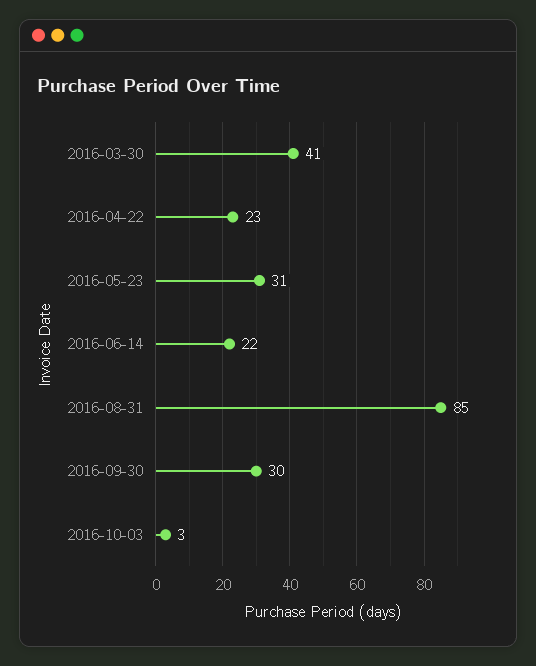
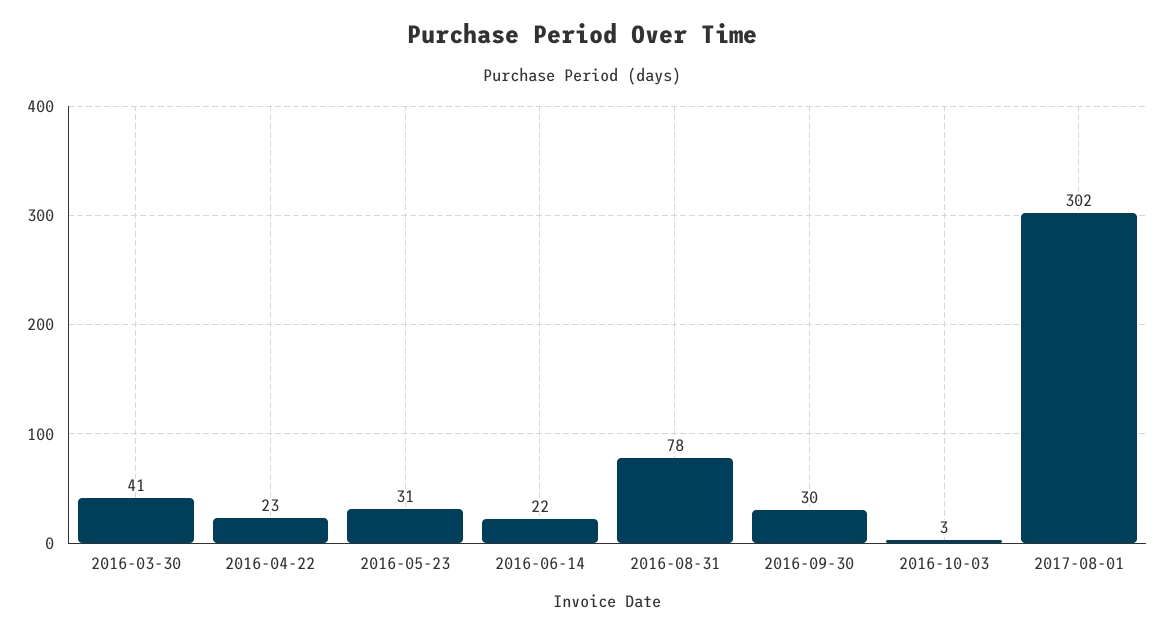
2016-08-31: 85 -> 78
2017-08-01: none -> 302

